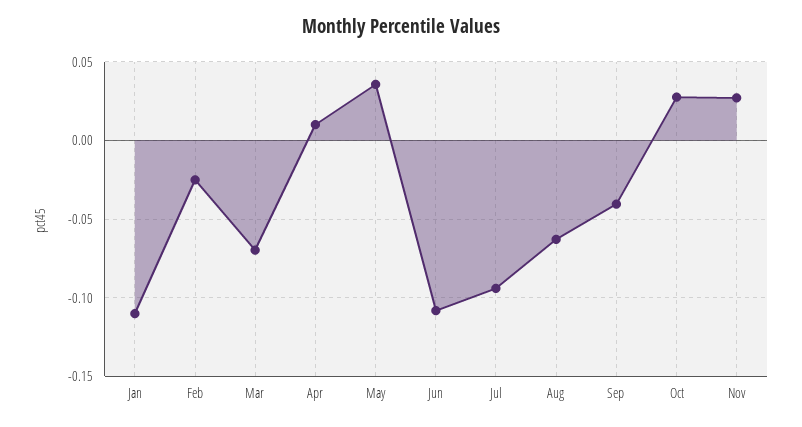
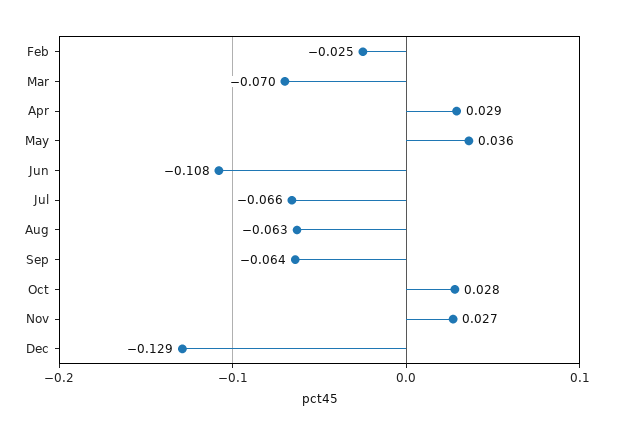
Jan: -0.11 -> none
Apr: 0.01 -> 0.029
Jul: -0.095 -> -0.066
Sep: -0.04 -> -0.064
Dec: none -> -0.129

